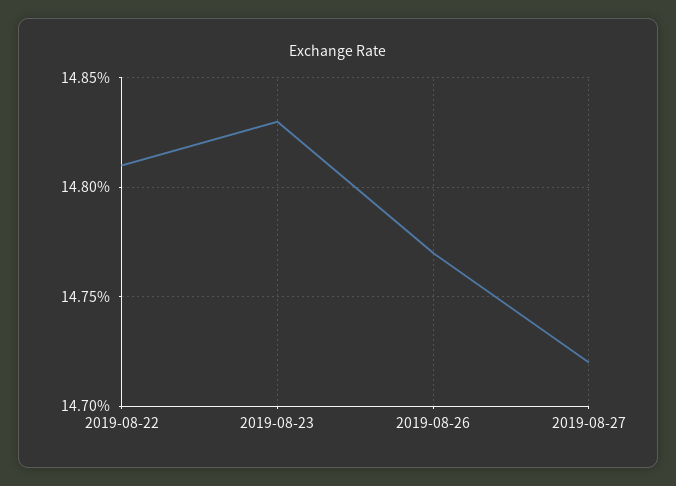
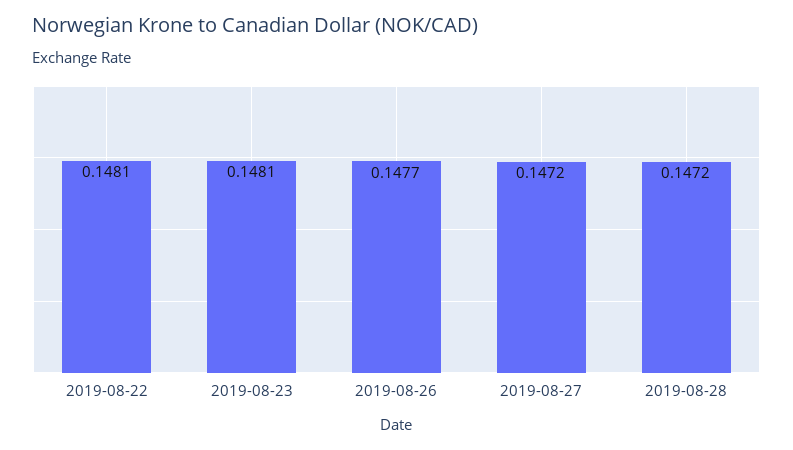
2019-08-23: 0.1483 -> 0.1481
2019-08-28: none -> 0.1472

